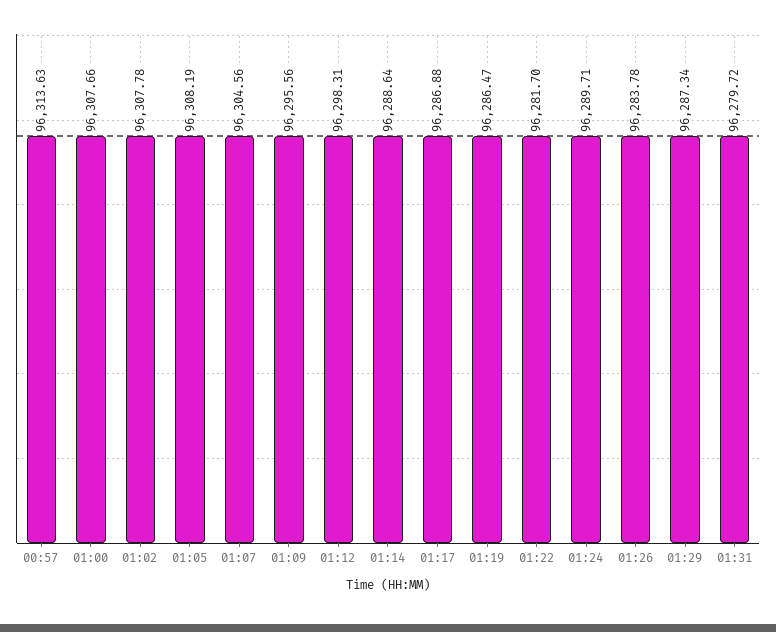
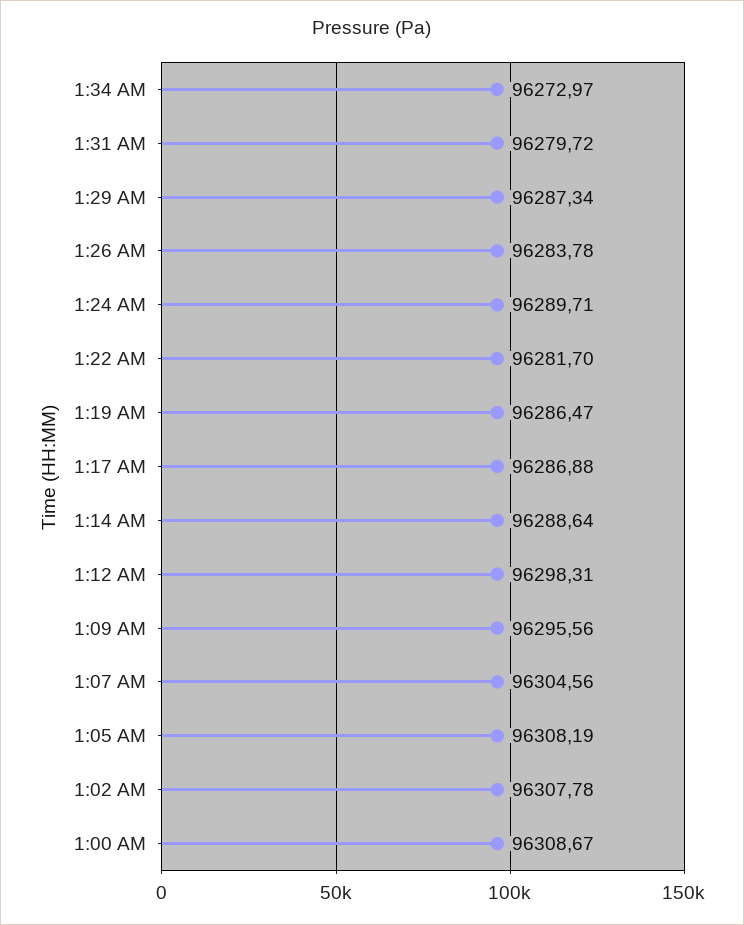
00:57: 96313.63 -> none
01:00: 96307.66 -> 96308.67
1:34 AM: none -> 96272.97

